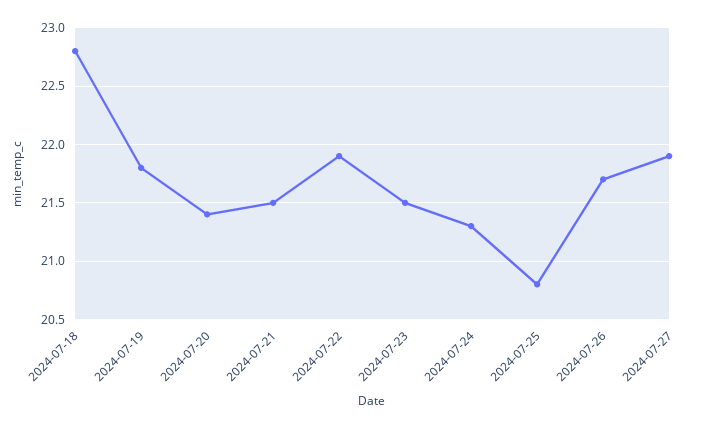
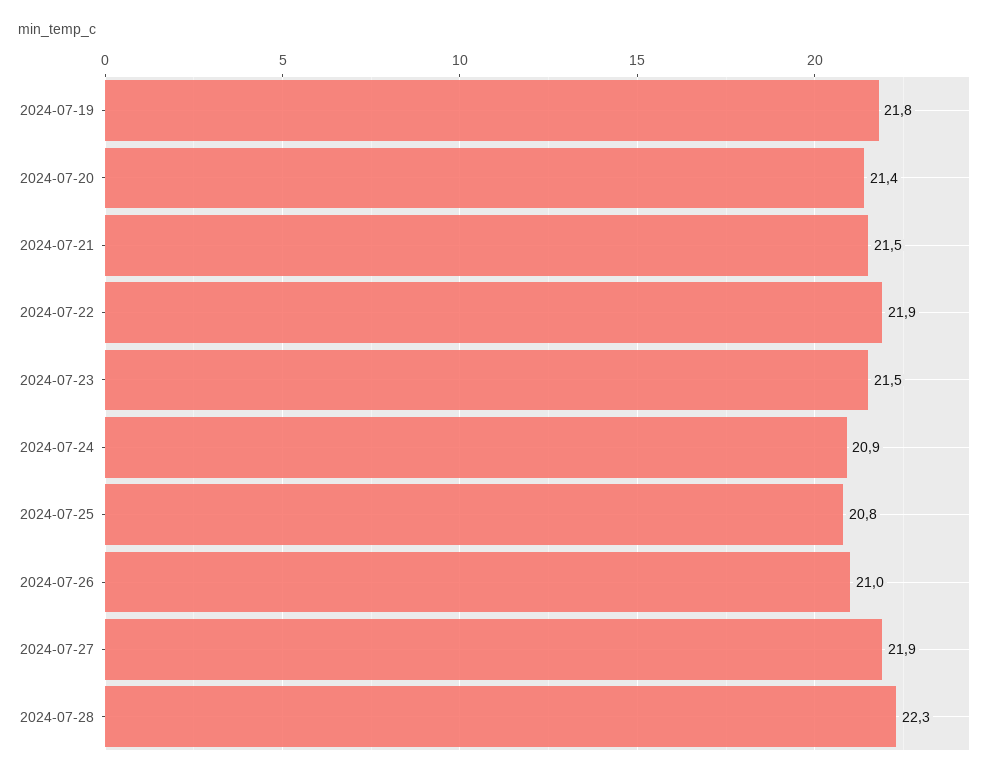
2024-07-18: 22.8 -> none
2024-07-24: 21.3 -> 20.9
2024-07-26: 21.7 -> 21
2024-07-28: none -> 22.3

